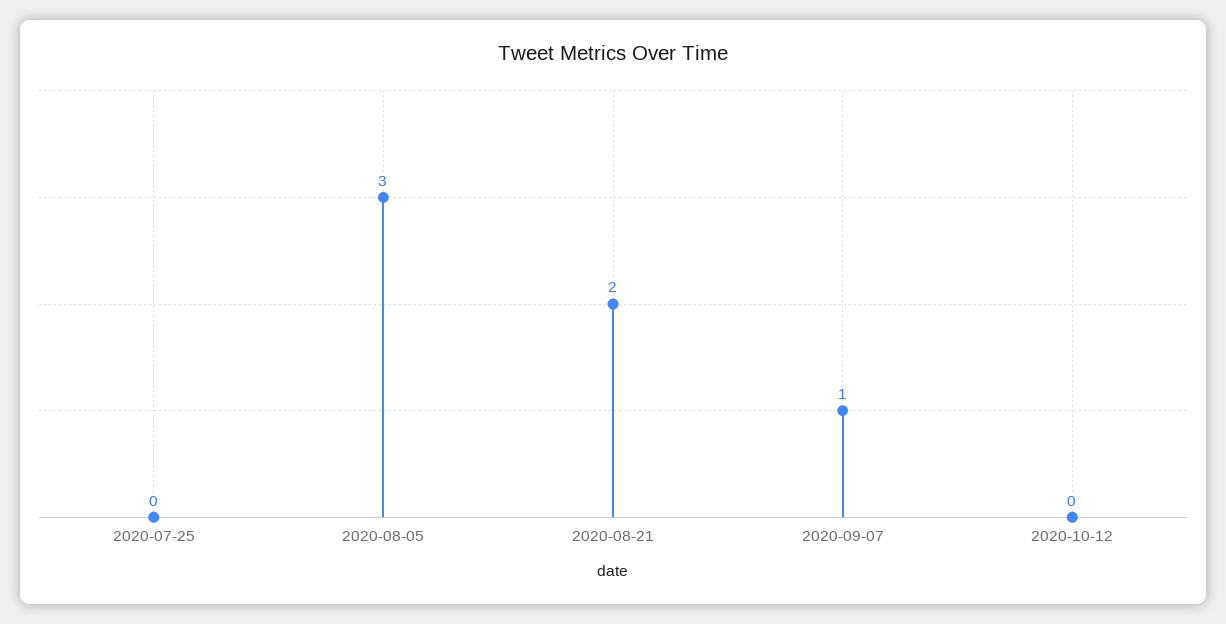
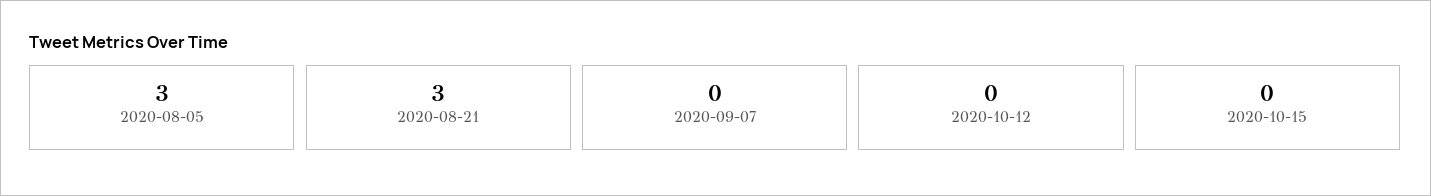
2020-07-25: 0 -> none
2020-08-21: 2 -> 3
2020-09-07: 1 -> 0
2020-10-15: none -> 0

